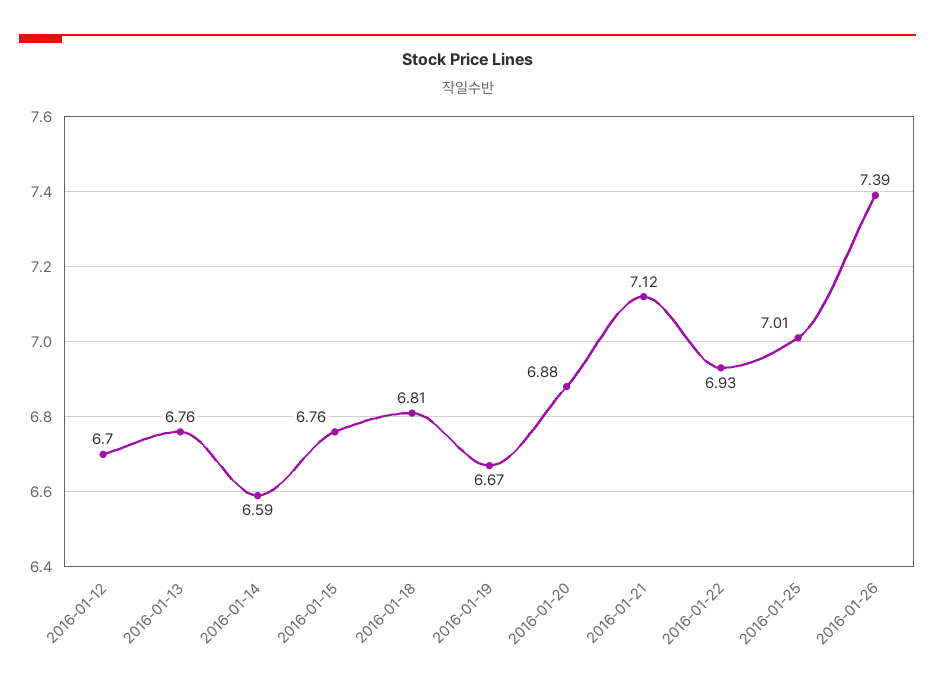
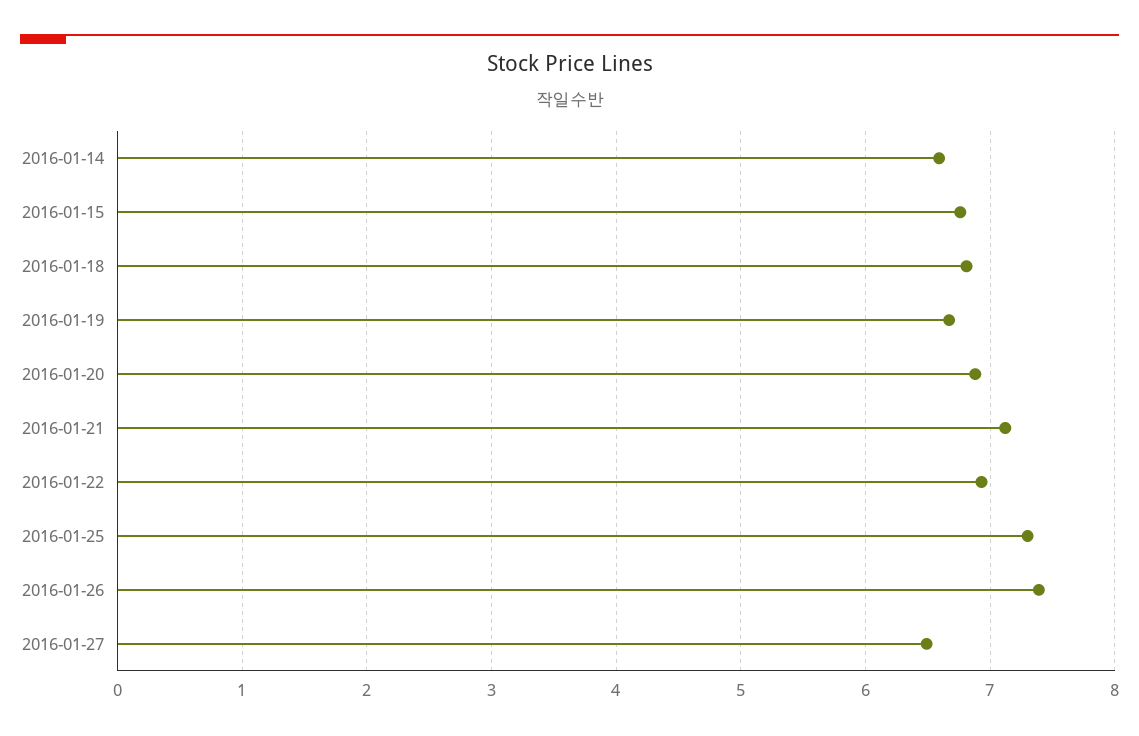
2016-01-12: 6.7 -> none
2016-01-13: 6.76 -> none
2016-01-25: 7.01 -> 7.3
2016-01-27: none -> 6.5

